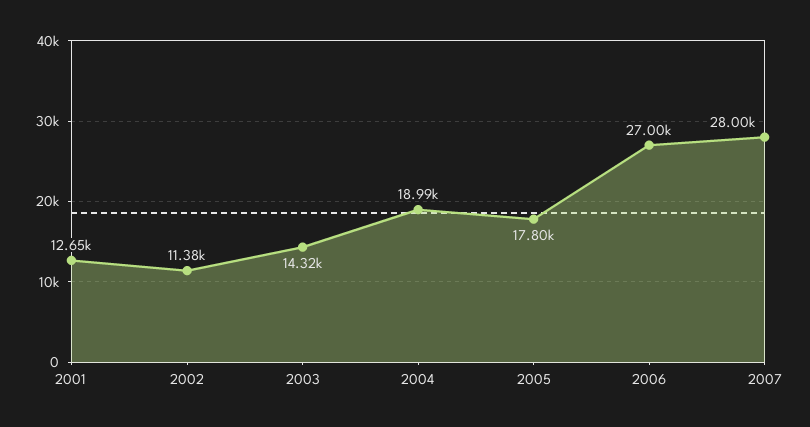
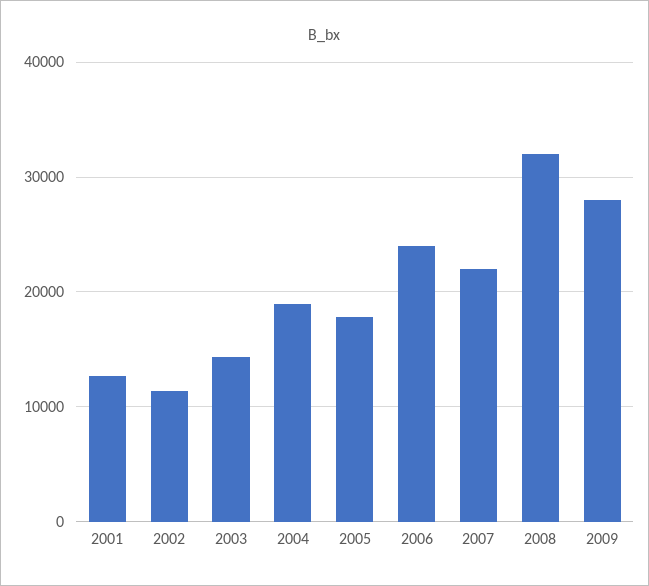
2006: 27000 -> 24000
2007: 28000 -> 22000
2008: none -> 32000
2009: none -> 28000

